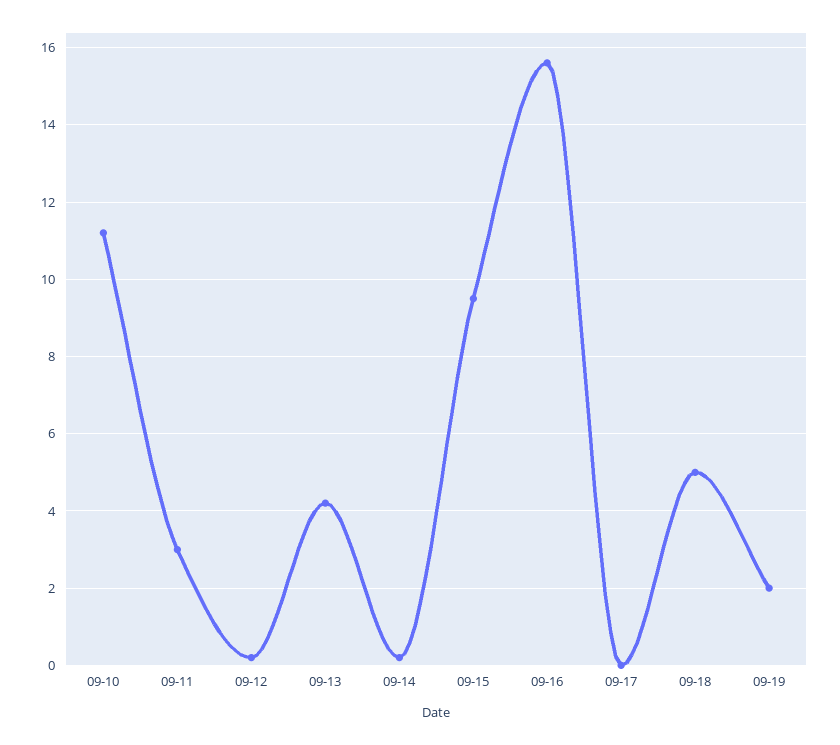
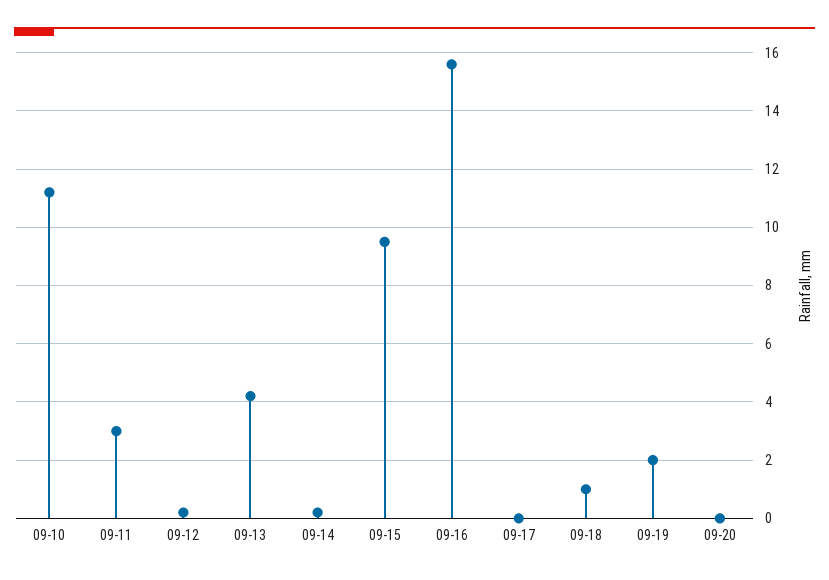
09-18: 5 -> 1
09-20: none -> 0

